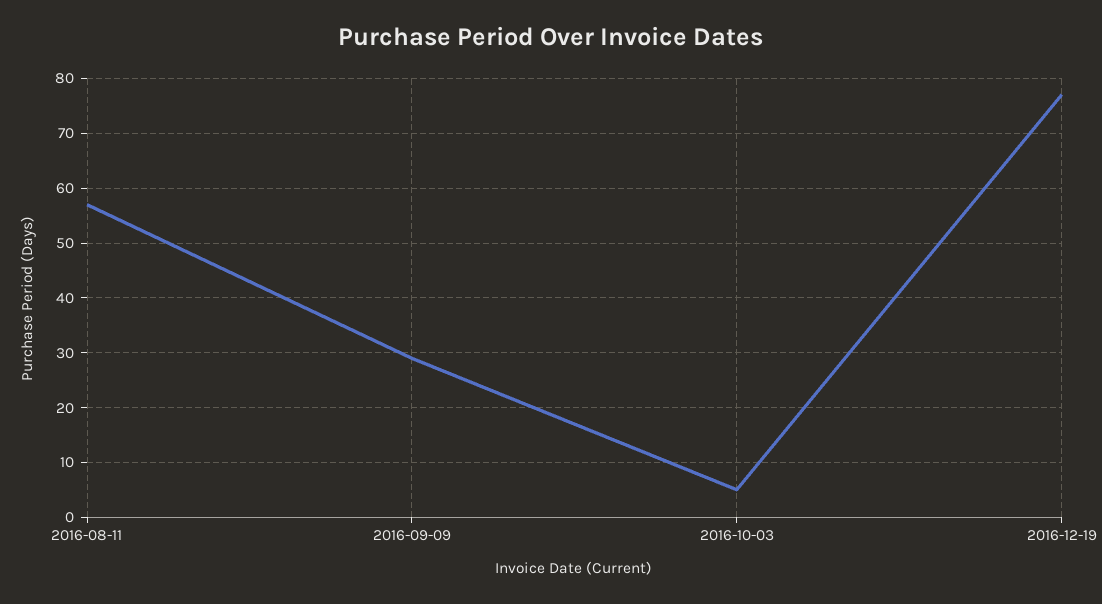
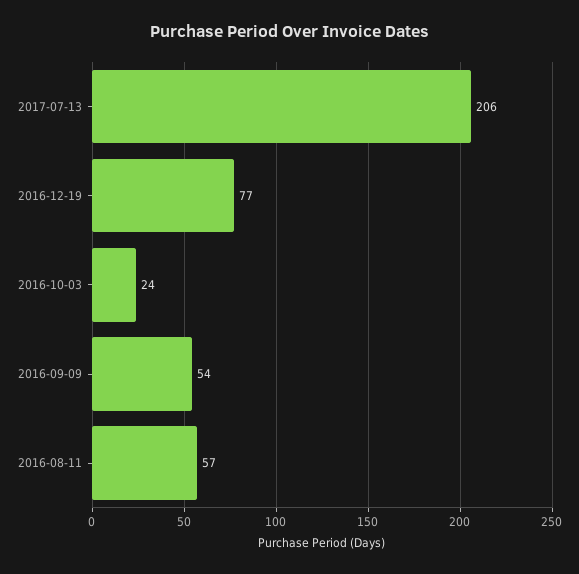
2016-09-09: 30 -> 54
2016-10-03: 5 -> 24
2017-07-13: none -> 206

